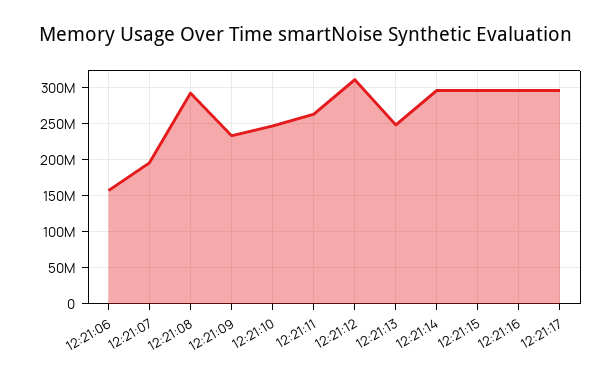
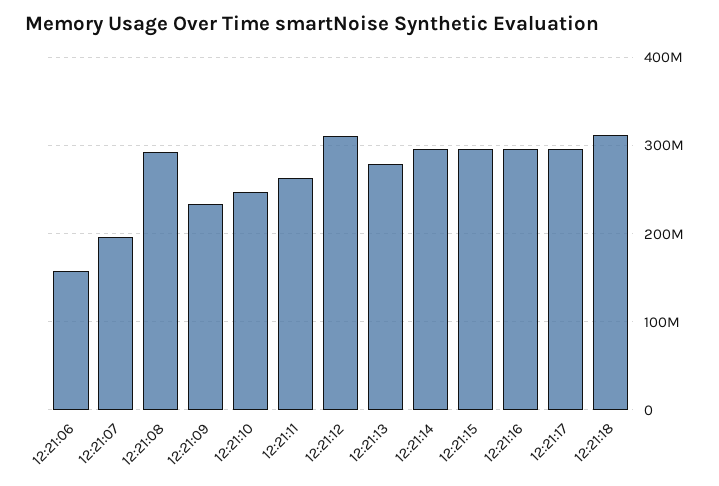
12:21:13: 250000000 -> 280000000
12:21:18: none -> 310000000

